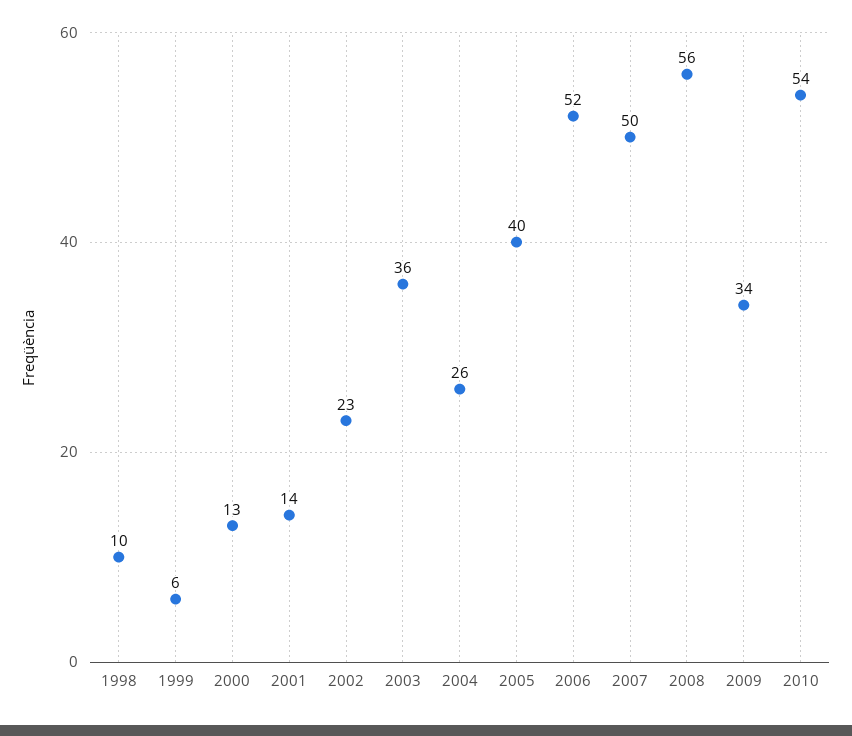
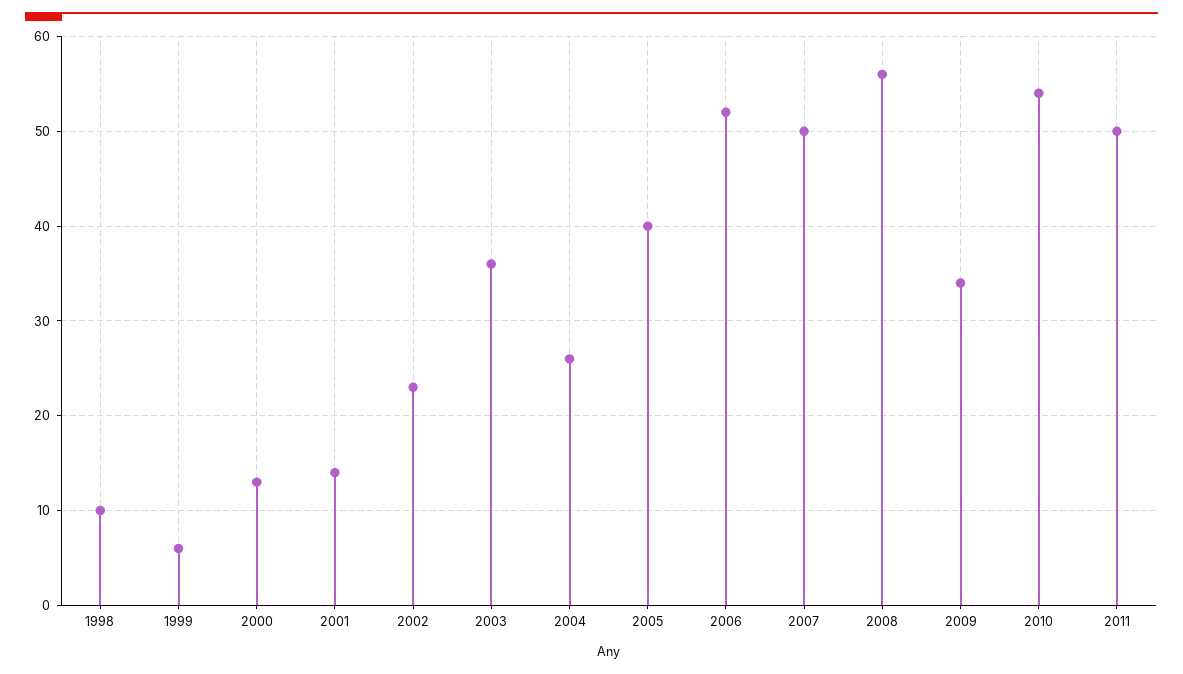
2011: none -> 50

